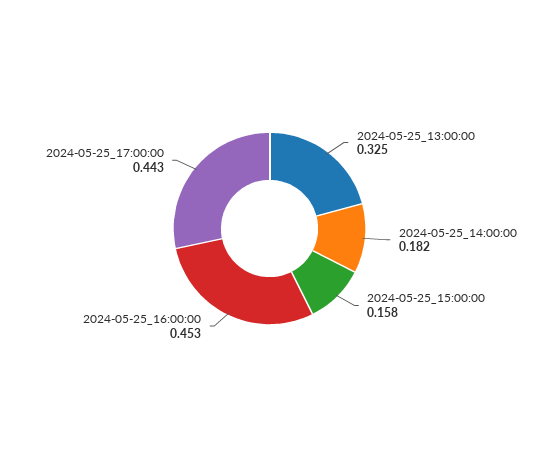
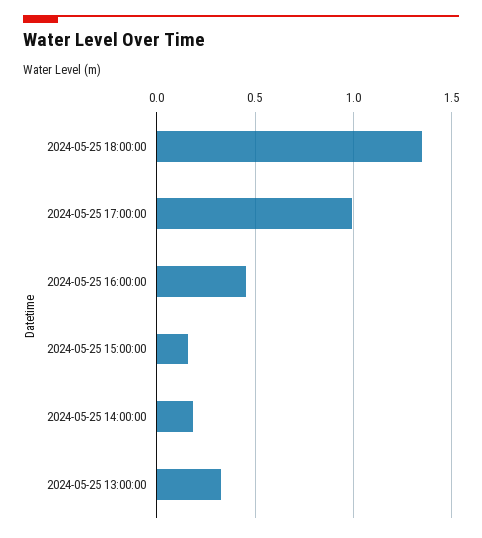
2024-05-25_17:00:00: 0.443 -> 1
2024-05-25 18:00:00: none -> 1.35

